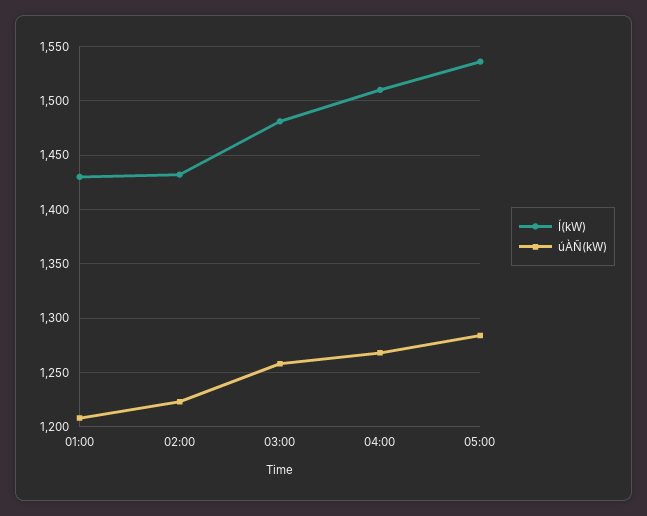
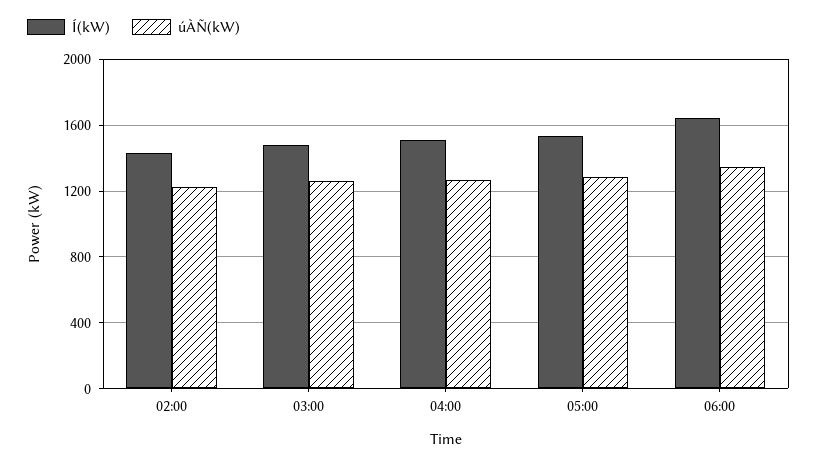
Í(kW), 01:00: 1430 -> none
úÀÑ(kW), 01:00: 1210 -> none
Í(kW), 06:00: none -> 1650
úÀÑ(kW), 06:00: none -> 1350

